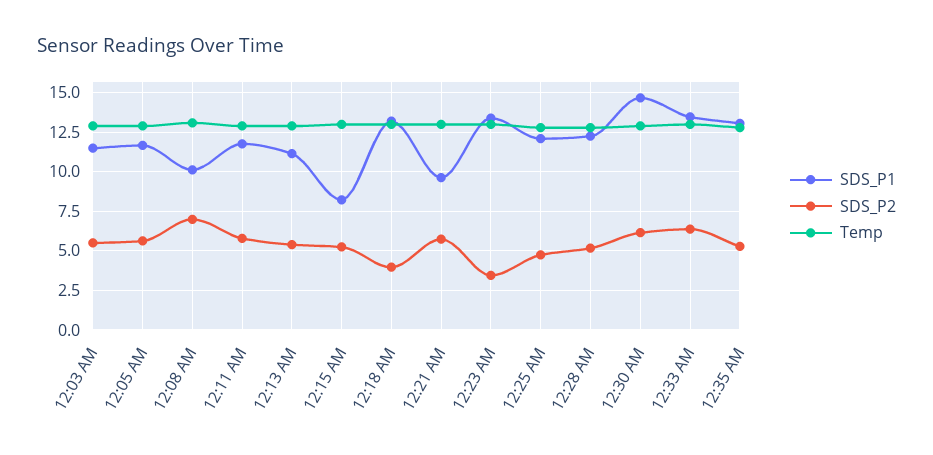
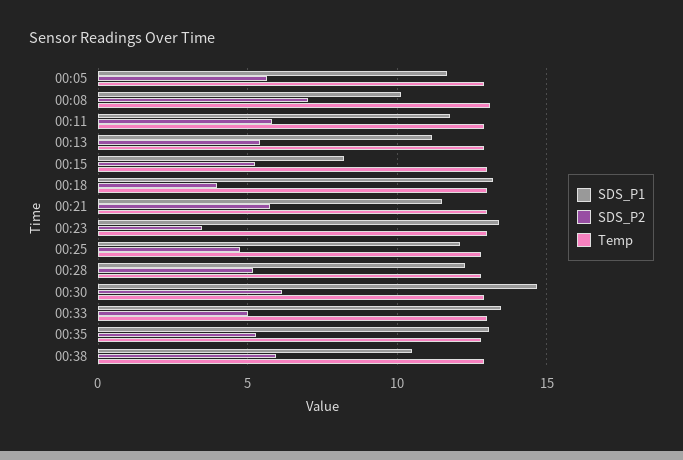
SDS_P1, 12:03 AM: 11.5 -> none
SDS_P2, 12:03 AM: 5.5 -> none
Temp, 12:03 AM: 13 -> none
SDS_P1, 12:21 AM: 9.5 -> 11.5
SDS_P2, 12:33 AM: 6.5 -> 5
SDS_P1, 00:38: none -> 10.5
SDS_P2, 00:38: none -> 6
Temp, 00:38: none -> 13

